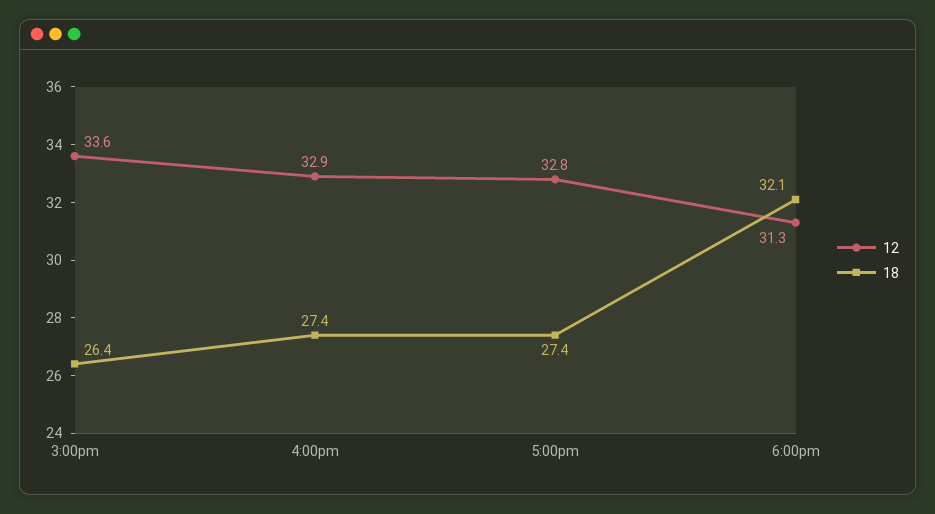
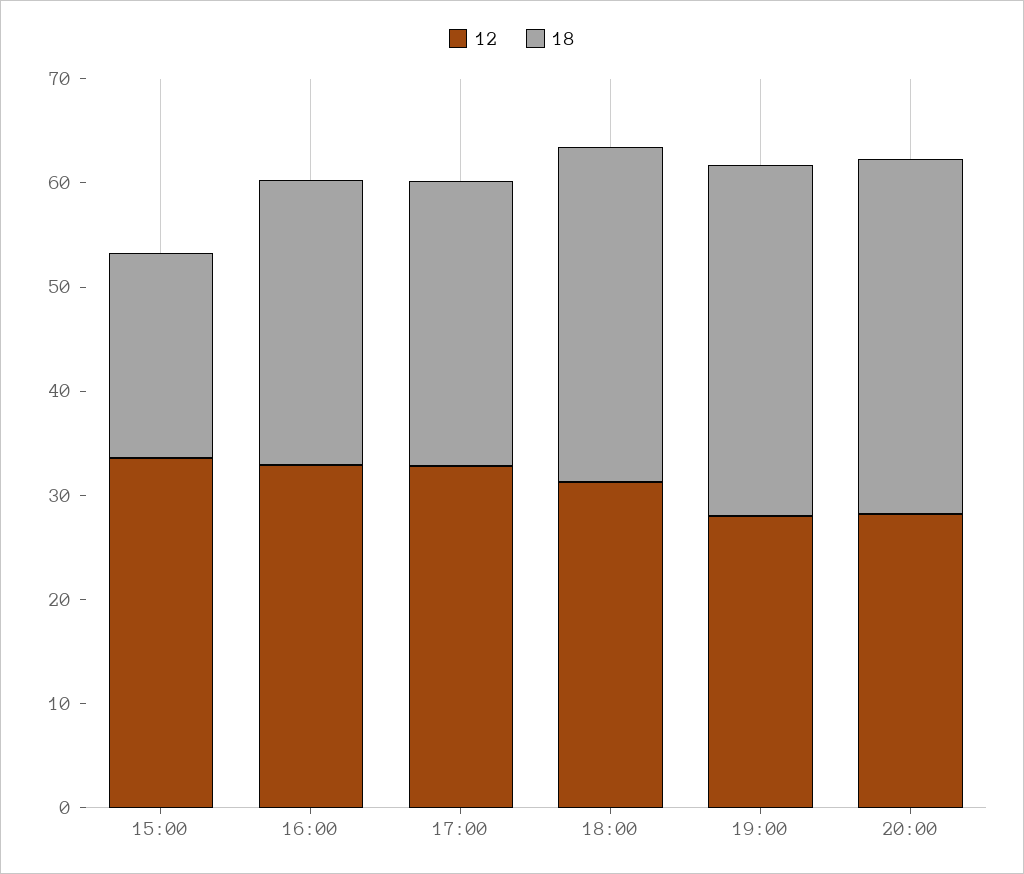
18, 3:00pm: 26.4 -> 20
12, 19:00: none -> 28
18, 19:00: none -> 34
12, 20:00: none -> 28
18, 20:00: none -> 34

